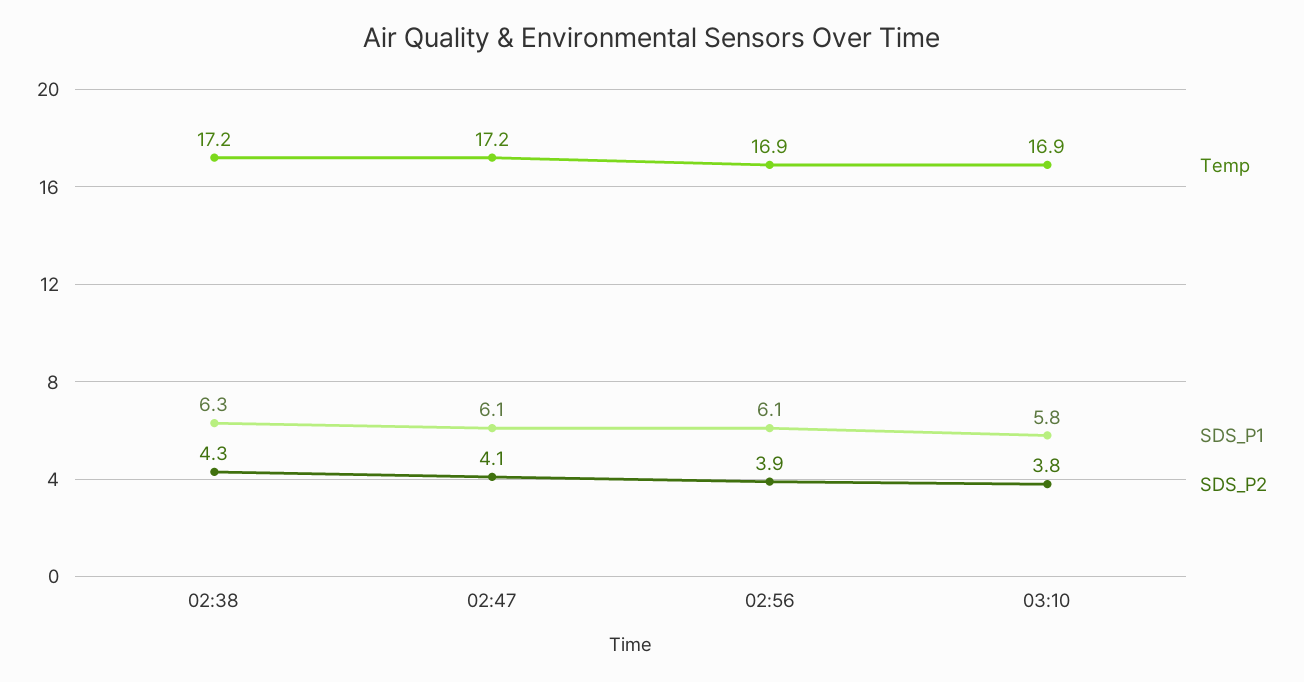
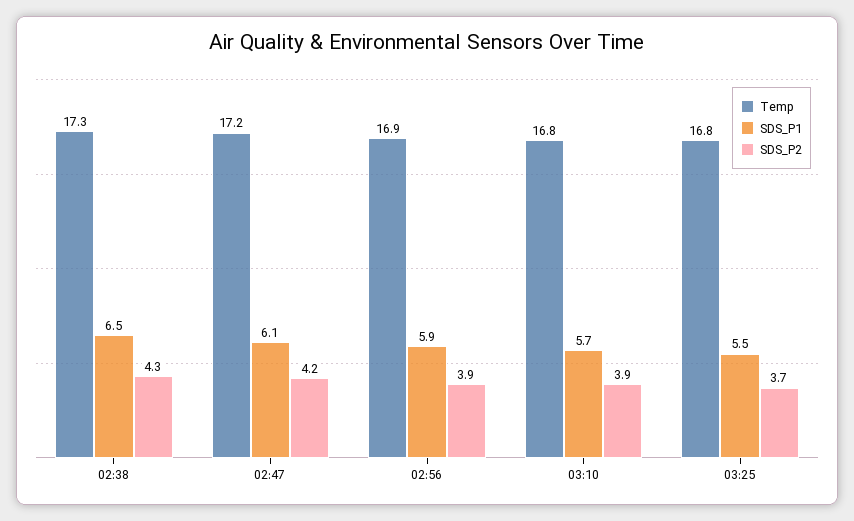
Temp, 02:38: 17.2 -> 17.3
SDS_P1, 02:38: 6.3 -> 6.5
SDS_P2, 02:47: 4.1 -> 4.2
SDS_P1, 02:56: 6.1 -> 5.9
Temp, 03:10: 16.9 -> 16.8
SDS_P1, 03:10: 5.8 -> 5.7
SDS_P2, 03:10: 3.8 -> 3.9
Temp, 03:25: none -> 16.8
SDS_P1, 03:25: none -> 5.5
SDS_P2, 03:25: none -> 3.7

